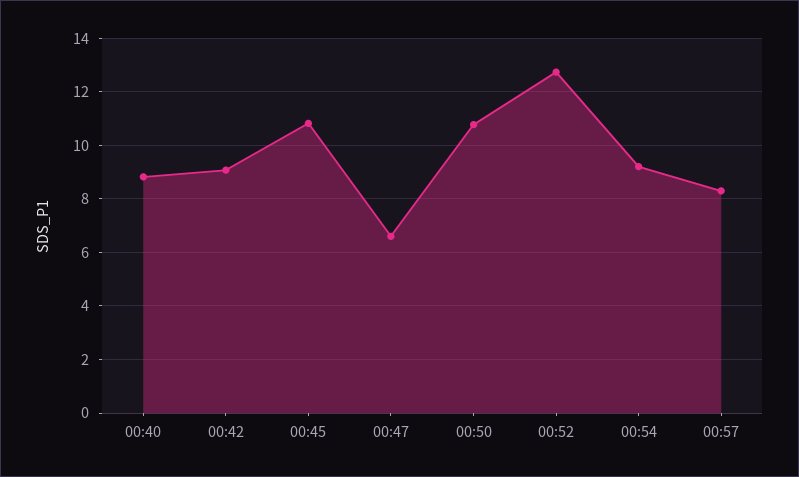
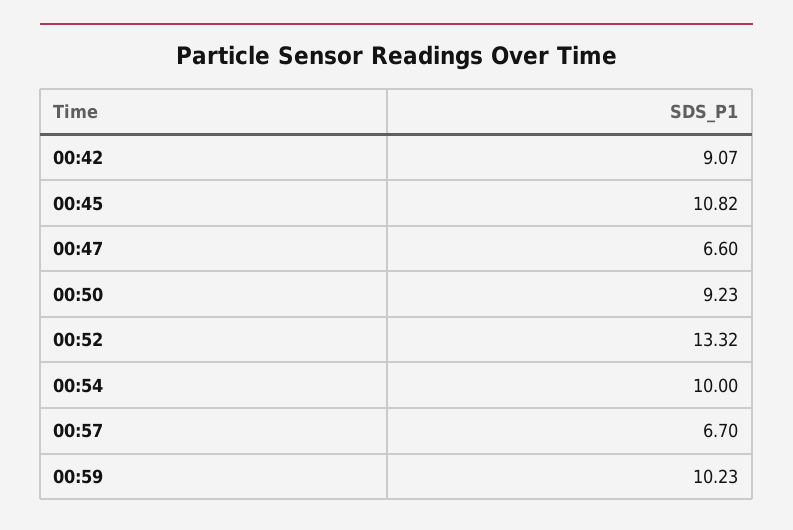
00:40: 8.75 -> none
00:50: 10.75 -> 9.23
00:52: 12.75 -> 13.32
00:54: 9.25 -> 10
00:57: 8.25 -> 6.7
00:59: none -> 10.23

